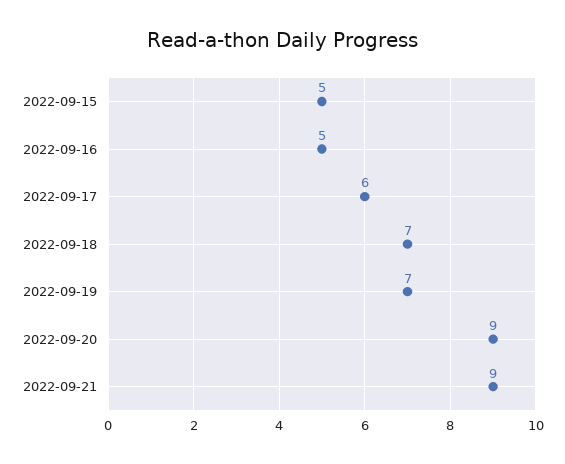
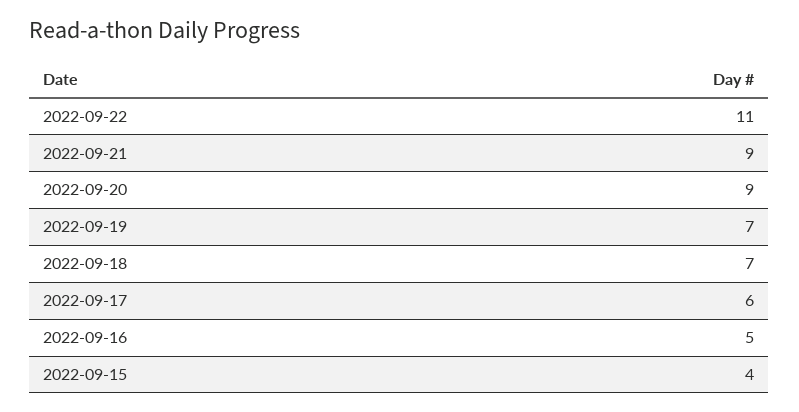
2022-09-15: 5 -> 4
2022-09-22: none -> 11

